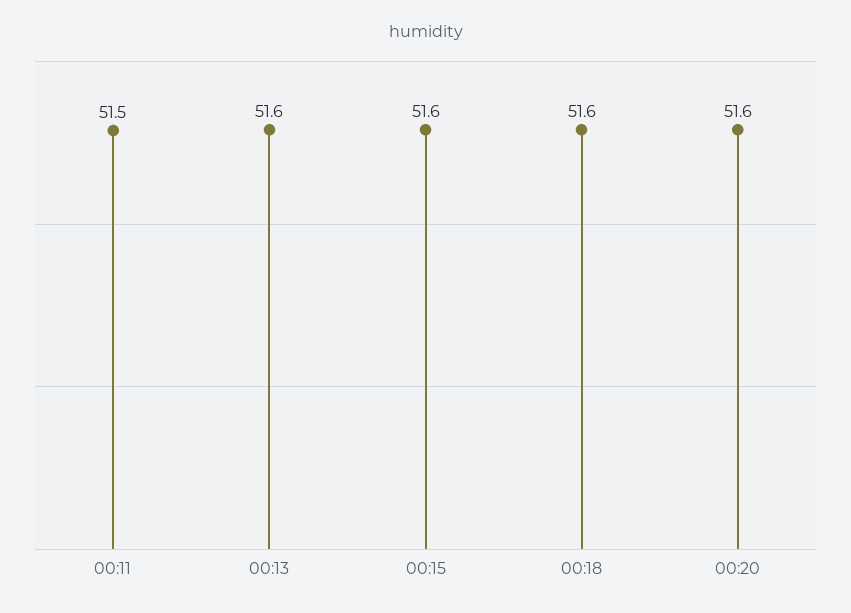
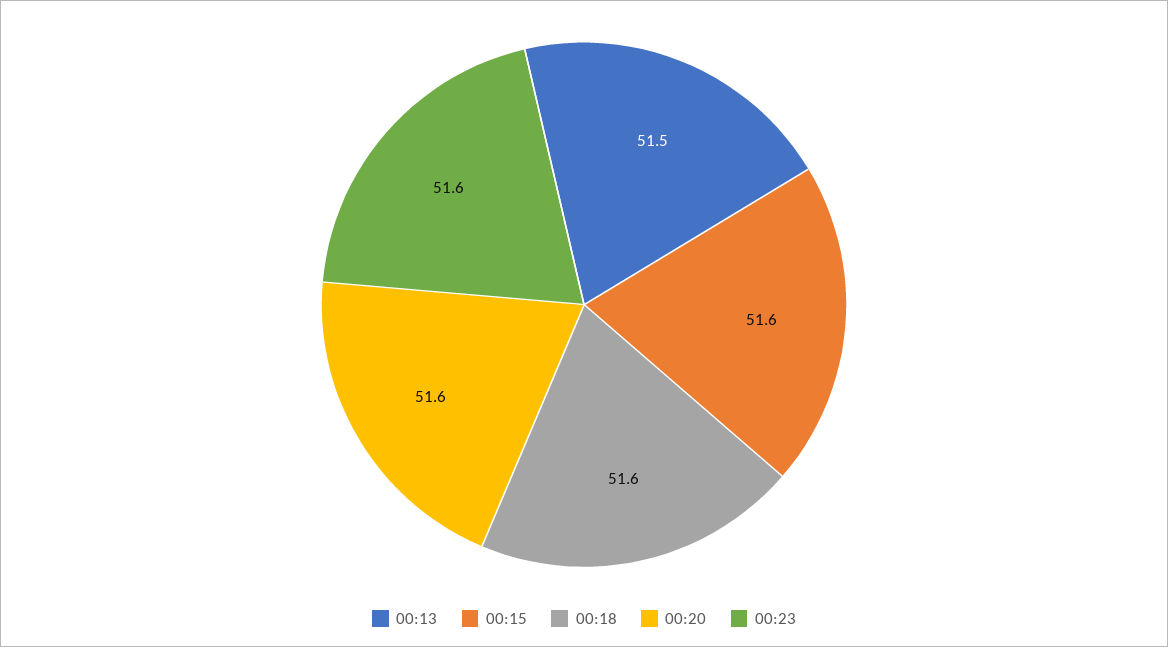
00:11: 51.5 -> none
00:13: 51.6 -> 51.5
00:23: none -> 51.6

